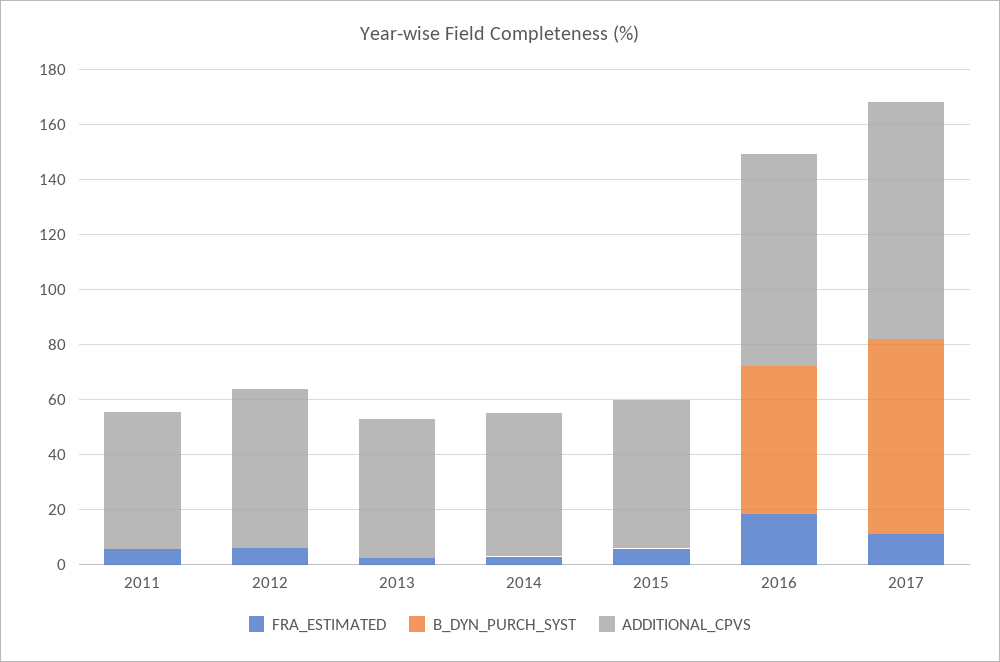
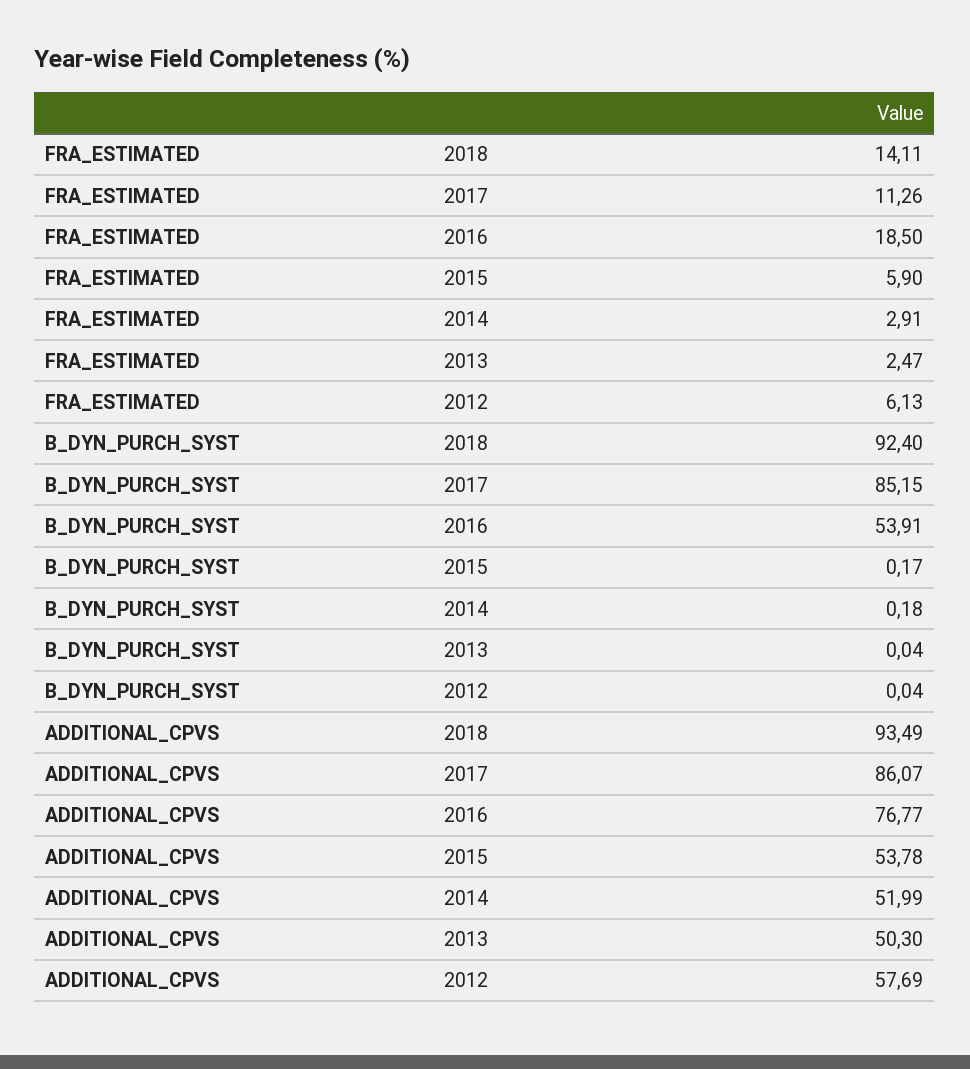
FRA_ESTIMATED, 2011: 5 -> none
B_DYN_PURCH_SYST, 2011: 0 -> none
ADDITIONAL_CPVS, 2011: 50 -> none
B_DYN_PURCH_SYST, 2017: 70 -> 85.15
FRA_ESTIMATED, 2018: none -> 14.11
B_DYN_PURCH_SYST, 2018: none -> 92.4
ADDITIONAL_CPVS, 2018: none -> 93.49

